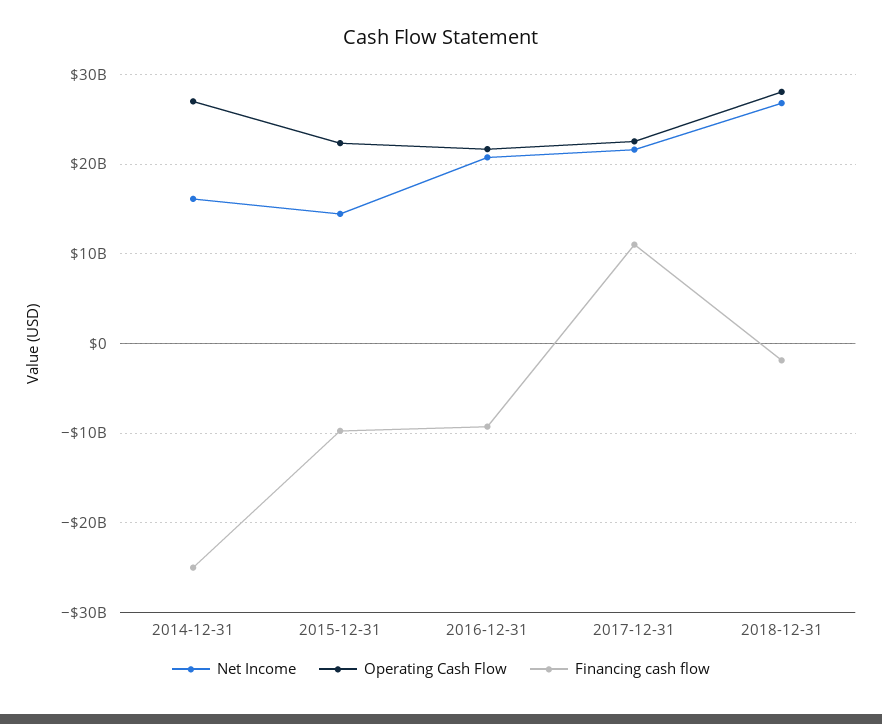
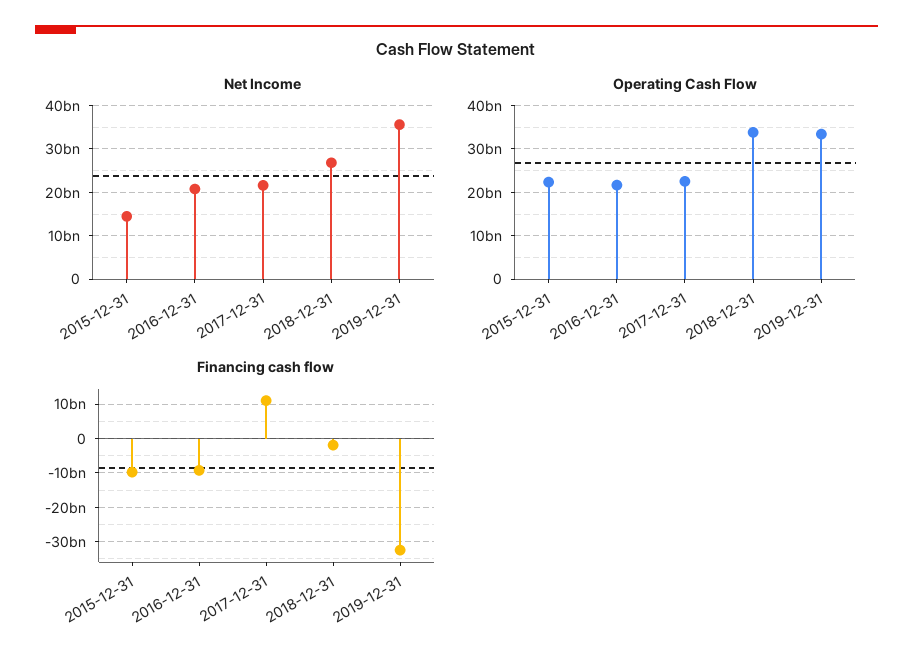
Net Income, 2014-12-31: 16000000000 -> none
Operating Cash Flow, 2014-12-31: 27000000000 -> none
Financing cash flow, 2014-12-31: -25000000000 -> none
Operating Cash Flow, 2018-12-31: 28000000000 -> 34000000000
Net Income, 2019-12-31: none -> 36000000000
Operating Cash Flow, 2019-12-31: none -> 34000000000
Financing cash flow, 2019-12-31: none -> -32000000000

